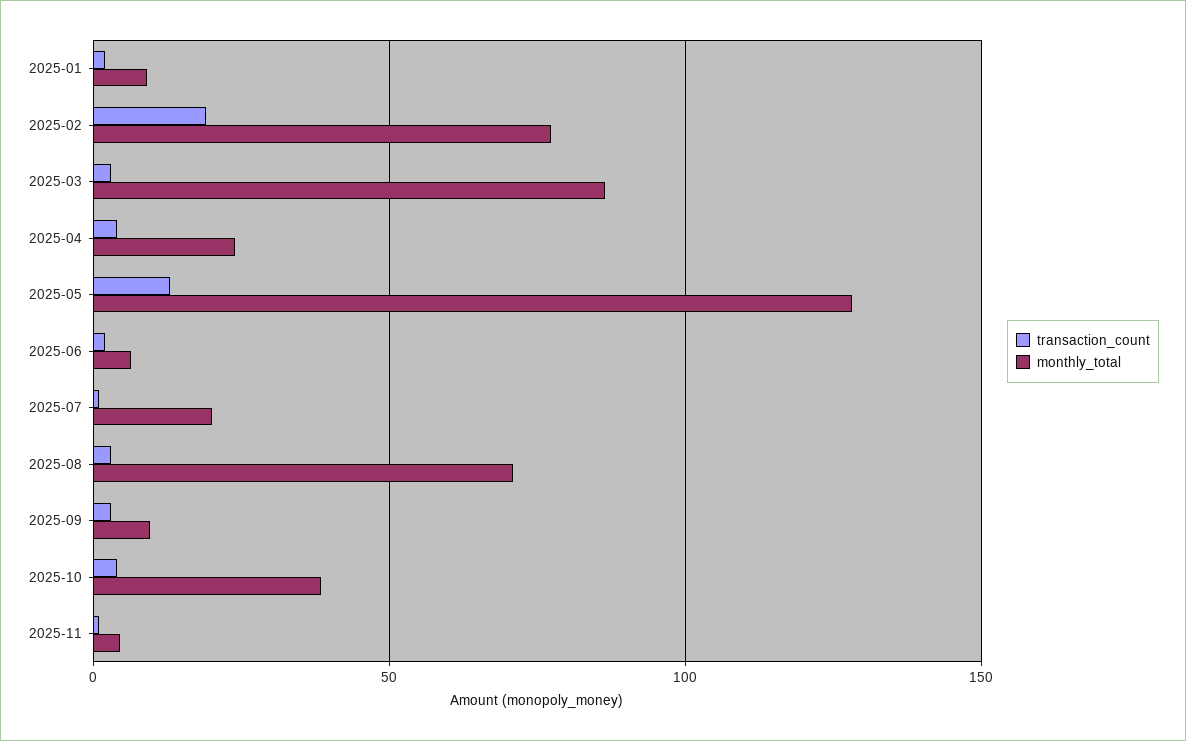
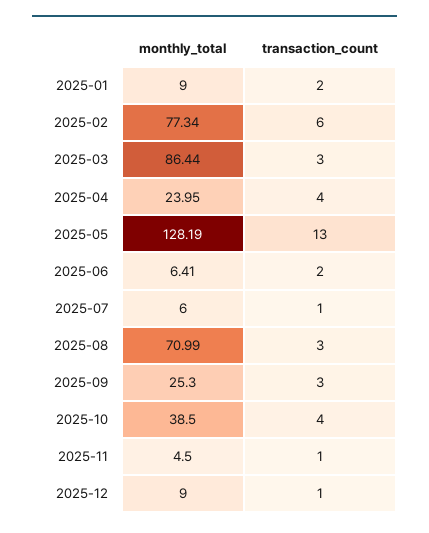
transaction_count, 2025-02: 20 -> 6
monthly_total, 2025-07: 20 -> 6
monthly_total, 2025-09: 10 -> 25.3
monthly_total, 2025-12: none -> 9
transaction_count, 2025-12: none -> 1

